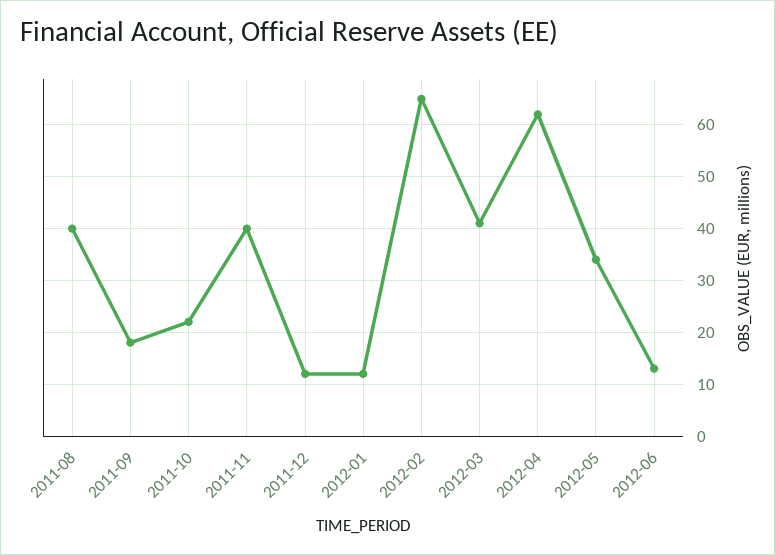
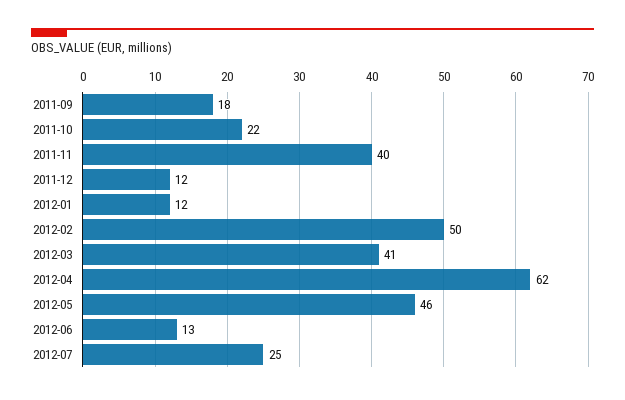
2011-08: 40 -> none
2012-02: 65 -> 50
2012-05: 35 -> 46
2012-07: none -> 25

